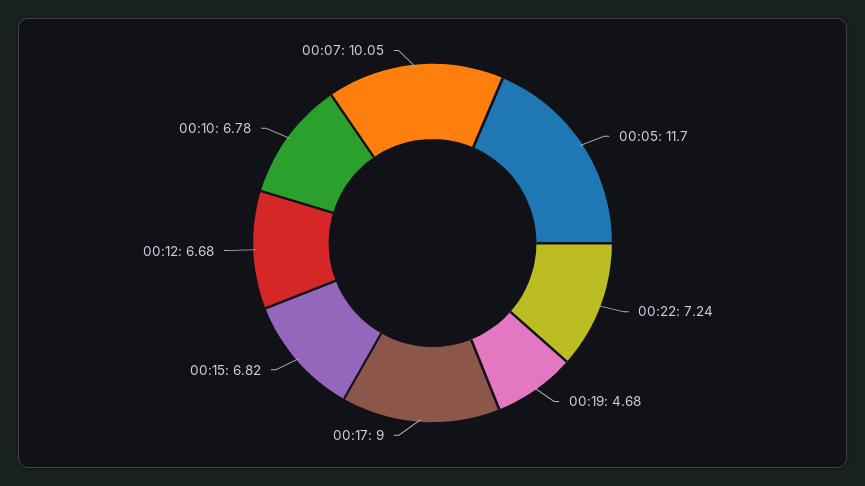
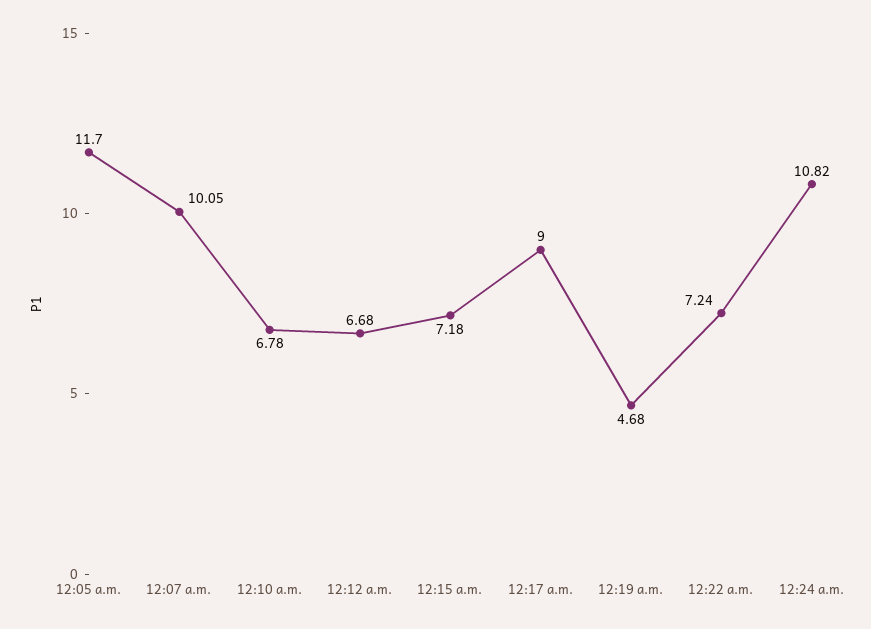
00:15: 6.82 -> 7.18
12:24 a.m.: none -> 10.82

